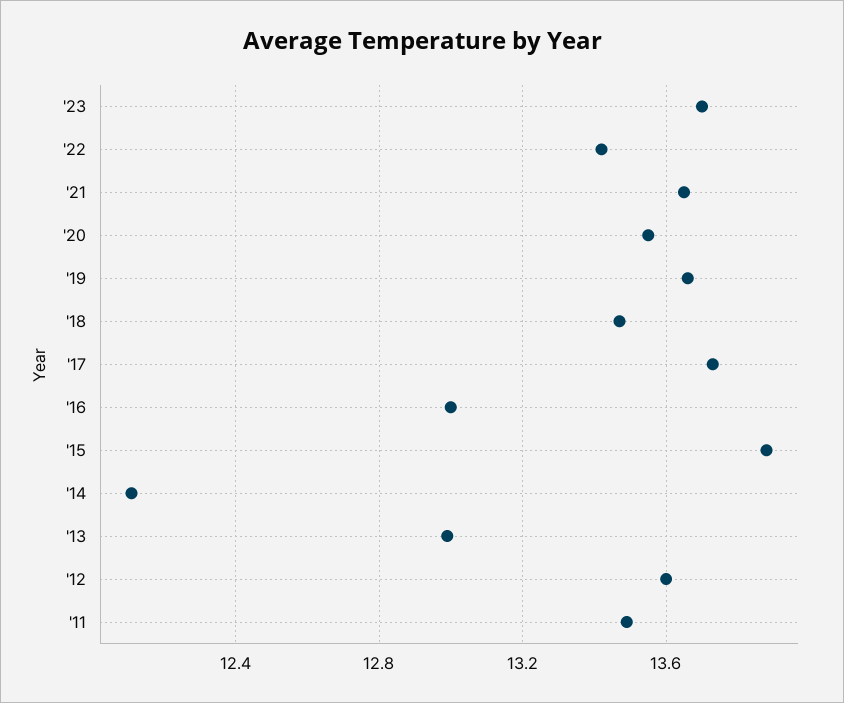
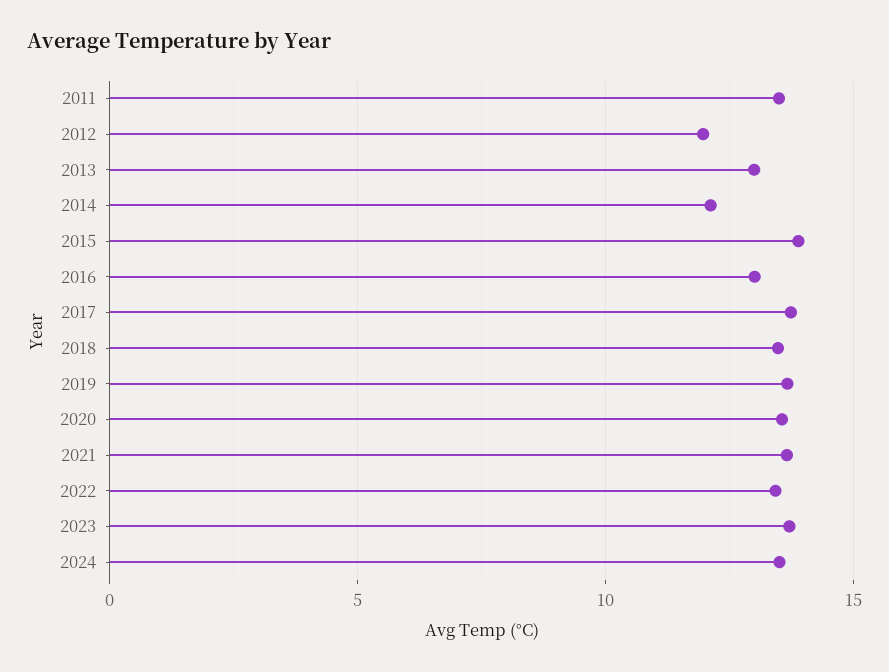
'12: 13.6 -> 12
2024: none -> 13.5

